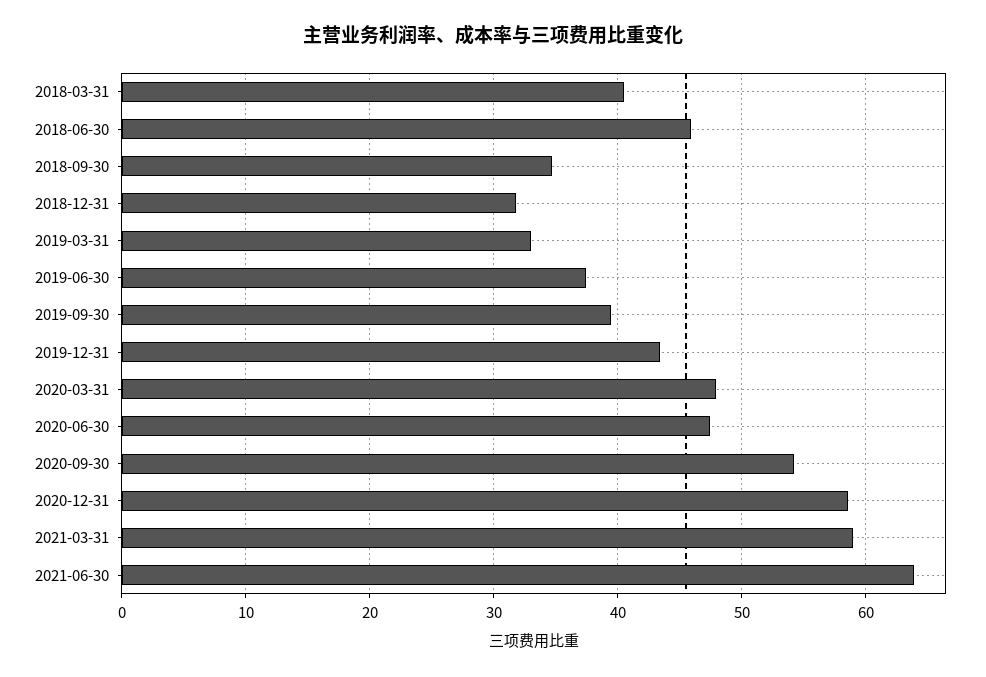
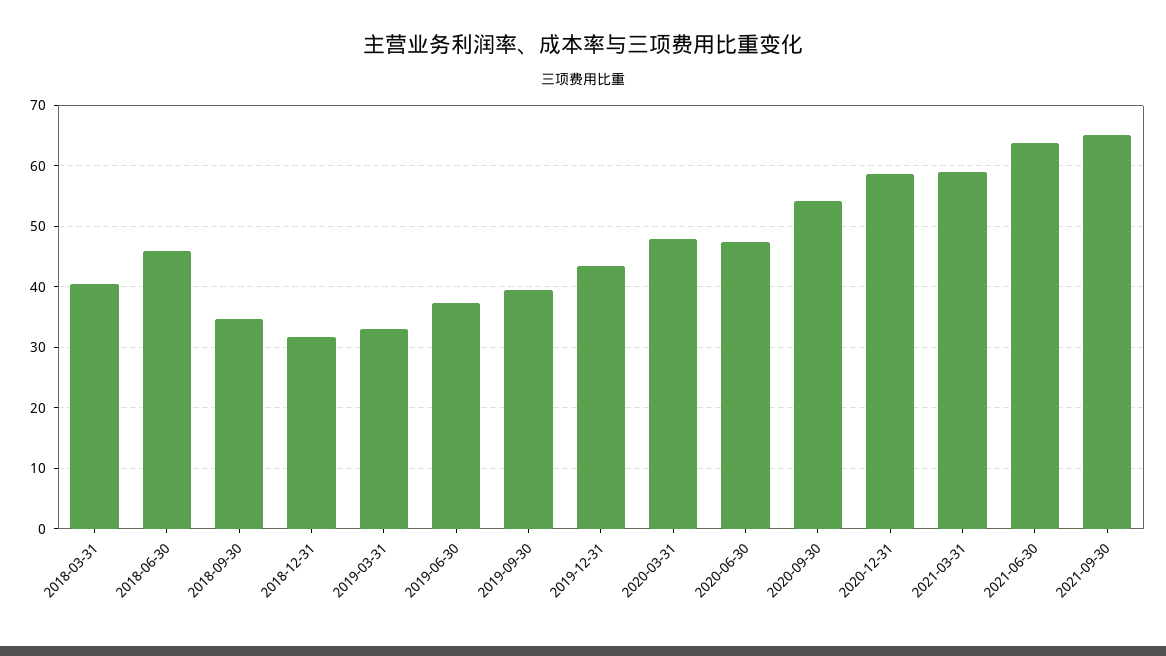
2021-09-30: none -> 65

